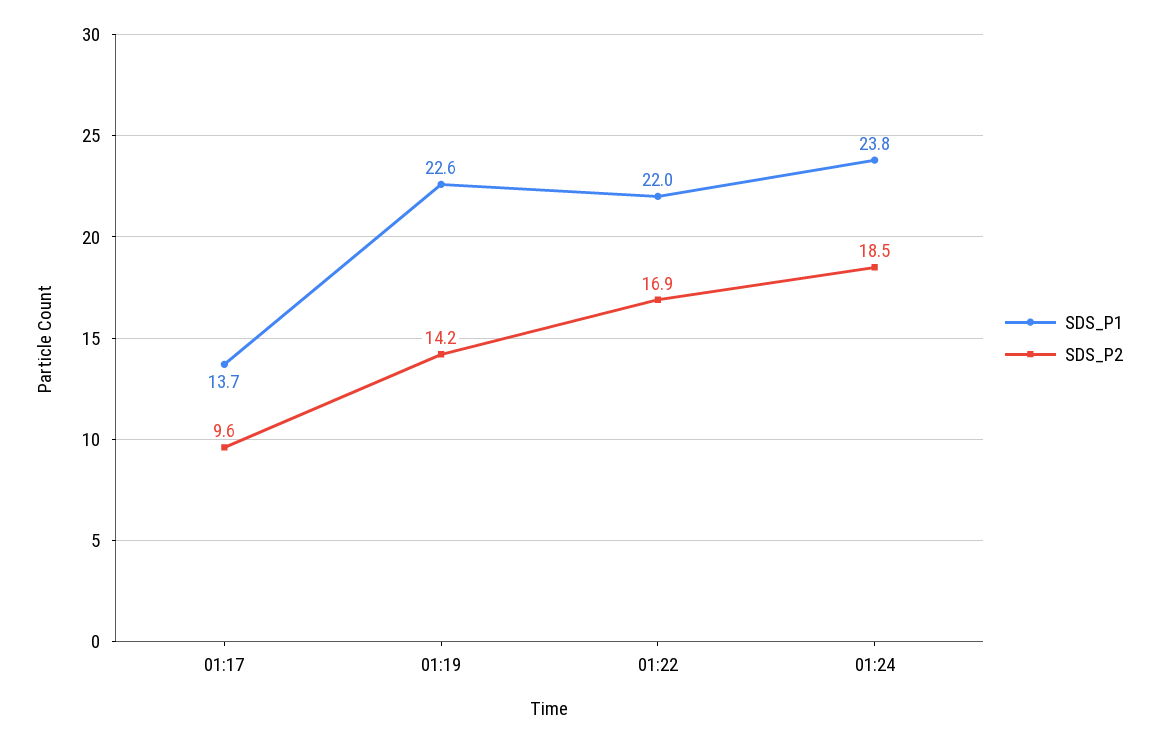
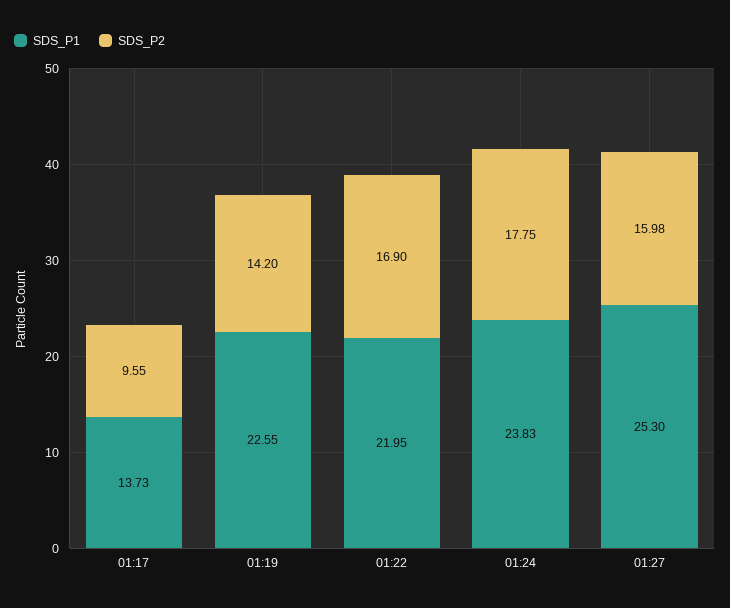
SDS_P2, 01:24: 18.5 -> 17.75
SDS_P1, 01:27: none -> 25.3
SDS_P2, 01:27: none -> 15.98

